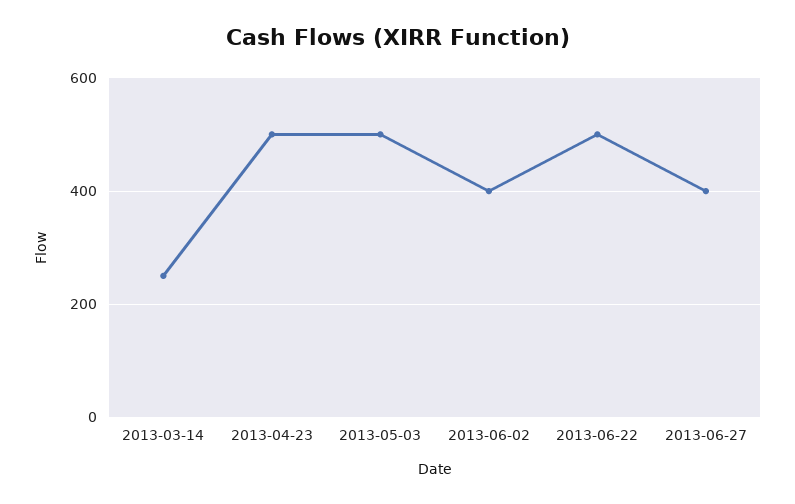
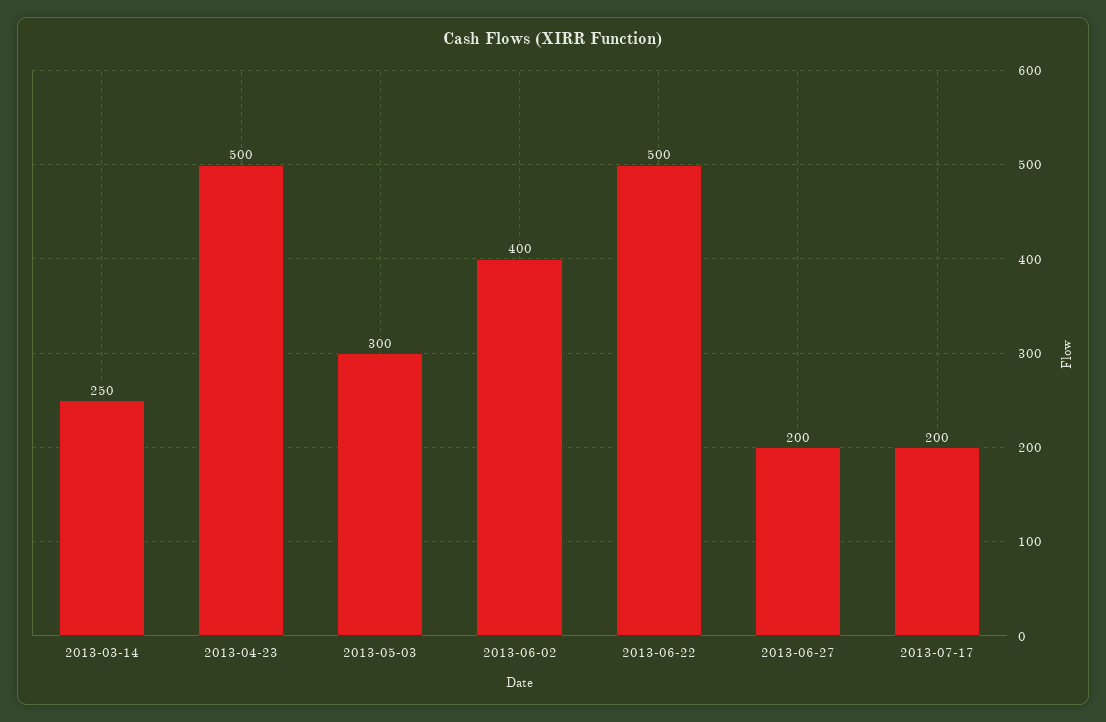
2013-05-03: 500 -> 300
2013-06-27: 400 -> 200
2013-07-17: none -> 200

